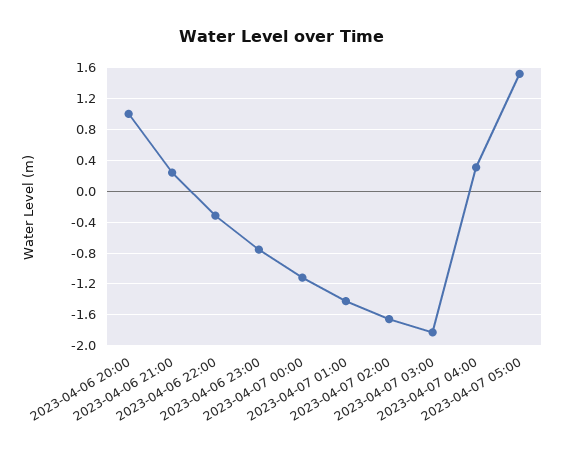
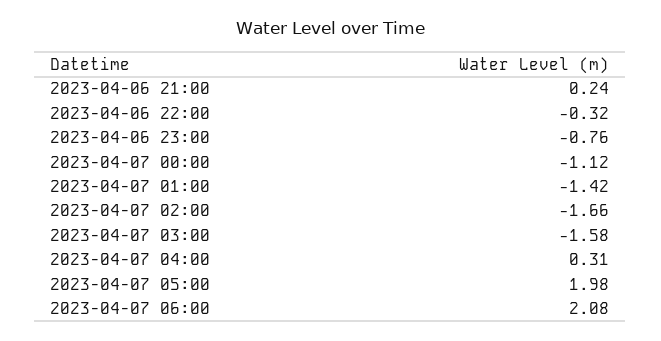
2023-04-06 20:00: 1 -> none
2023-04-07 03:00: -1.8 -> -1.58
2023-04-07 05:00: 1.5 -> 1.98
2023-04-07 06:00: none -> 2.08

